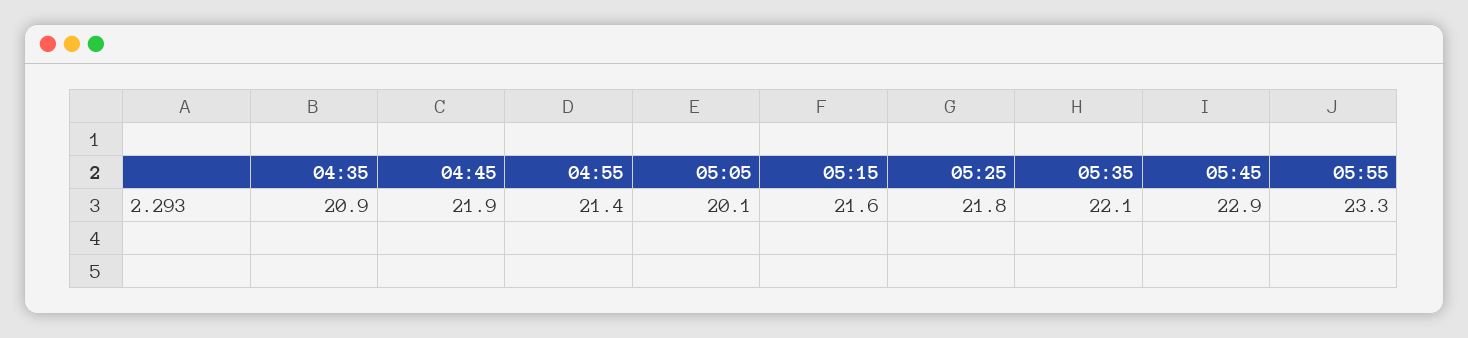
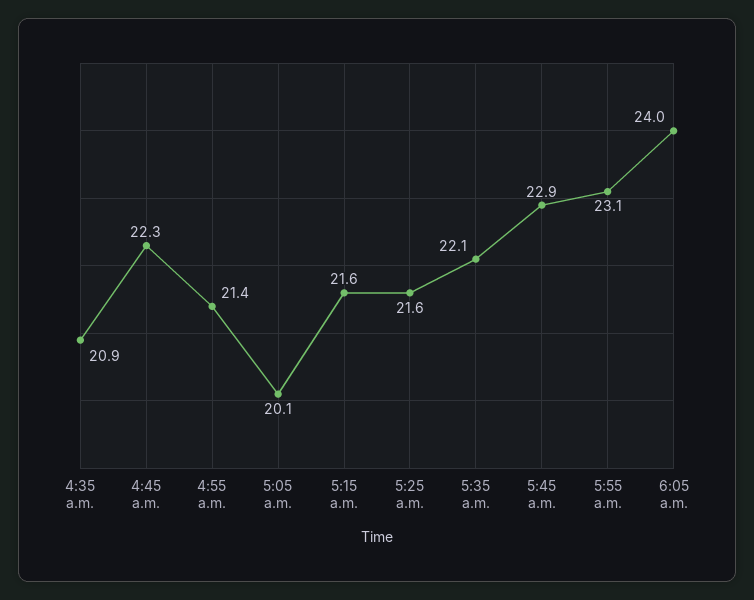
04:45: 21.9 -> 22.3
05:25: 21.8 -> 21.6
05:55: 23.3 -> 23.1
6:05 a.m.: none -> 24

